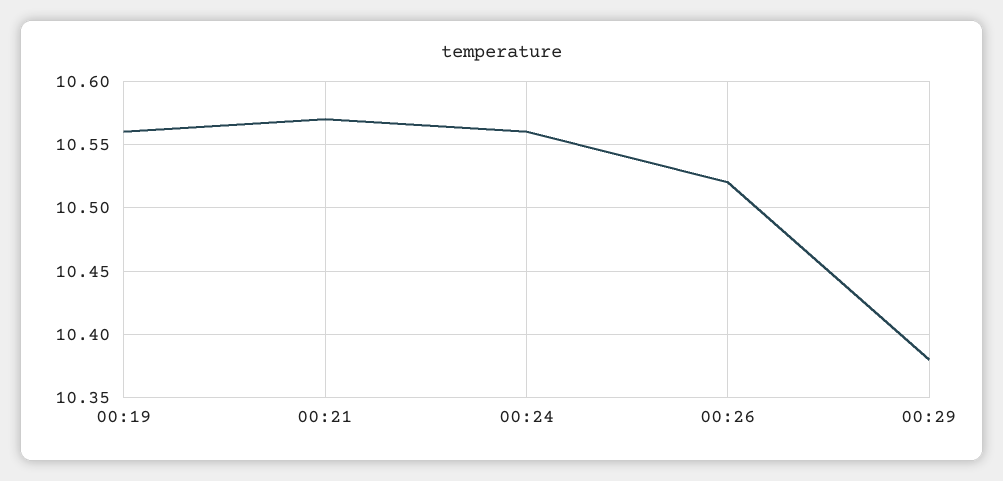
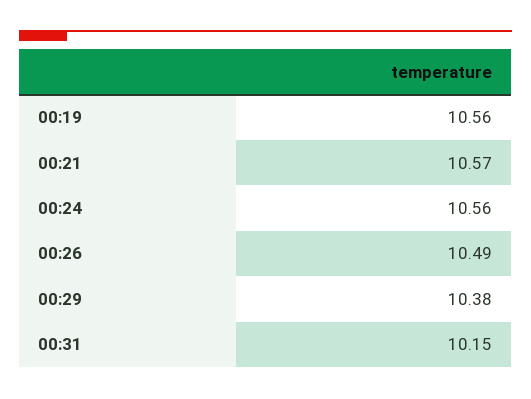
00:26: 10.52 -> 10.49
00:31: none -> 10.15

